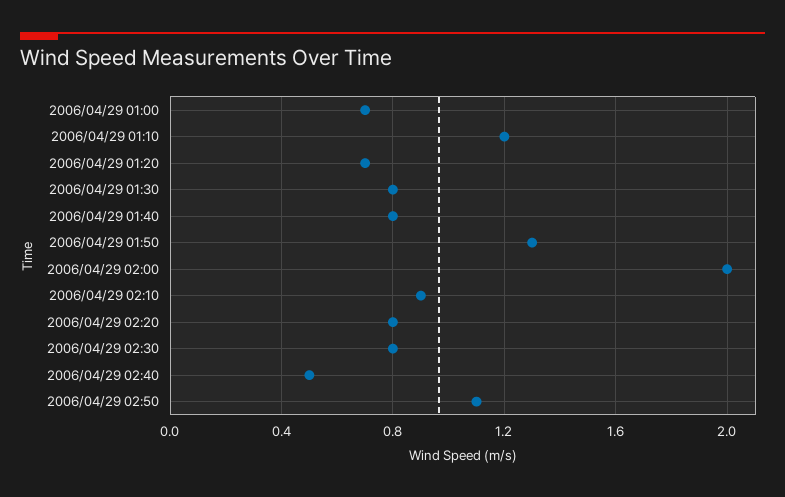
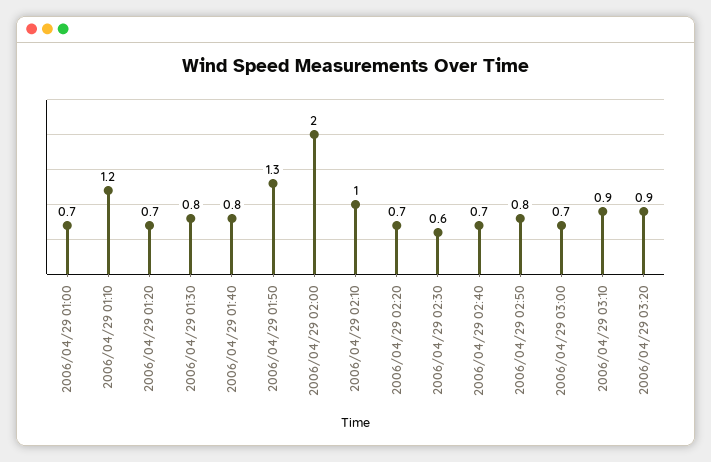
2006/04/29 02:10: 0.9 -> 1
2006/04/29 02:20: 0.8 -> 0.7
2006/04/29 02:30: 0.8 -> 0.6
2006/04/29 02:40: 0.5 -> 0.7
2006/04/29 02:50: 1.1 -> 0.8
2006/04/29 03:00: none -> 0.7
2006/04/29 03:10: none -> 0.9
2006/04/29 03:20: none -> 0.9

